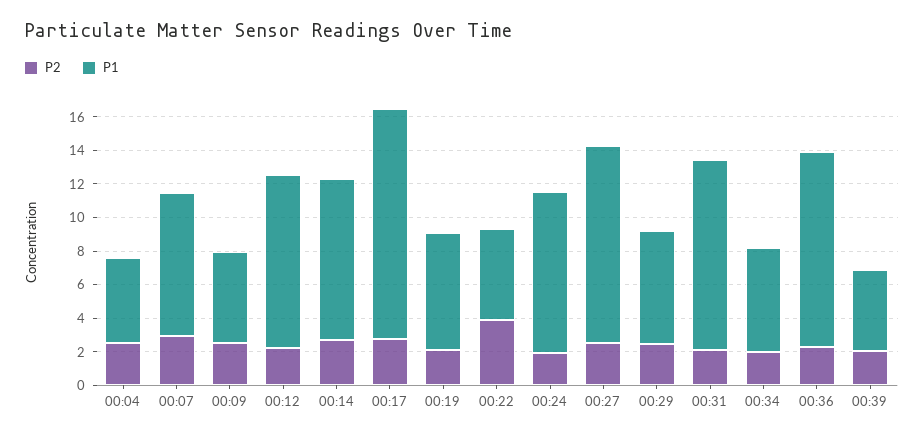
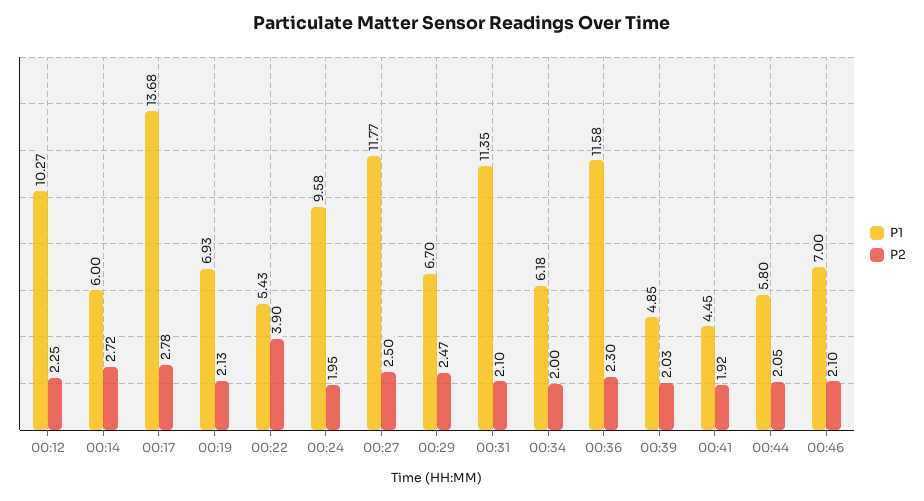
P2, 00:04: 2.5 -> none
P1, 00:04: 5 -> none
P2, 00:07: 3 -> none
P1, 00:07: 8.5 -> none
P2, 00:09: 2.5 -> none
P1, 00:09: 5.5 -> none
P1, 00:14: 9.5 -> 6
P1, 00:41: none -> 4.45
P2, 00:41: none -> 1.92
P1, 00:44: none -> 5.8
P2, 00:44: none -> 2.05
P1, 00:46: none -> 7
P2, 00:46: none -> 2.1

